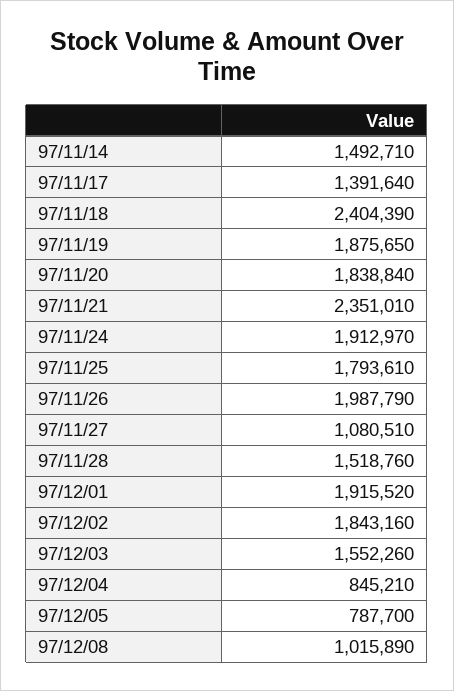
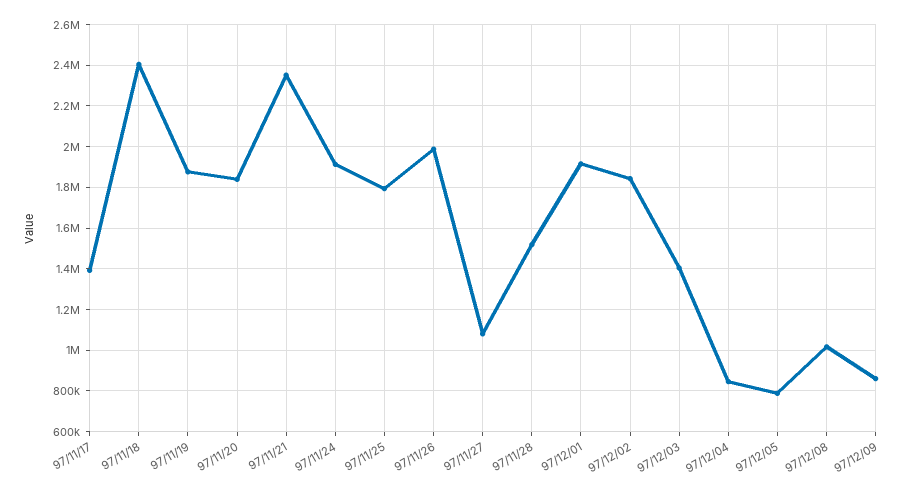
97/11/14: 1492710 -> none
97/12/03: 1552260 -> 1400000
97/12/09: none -> 850000

